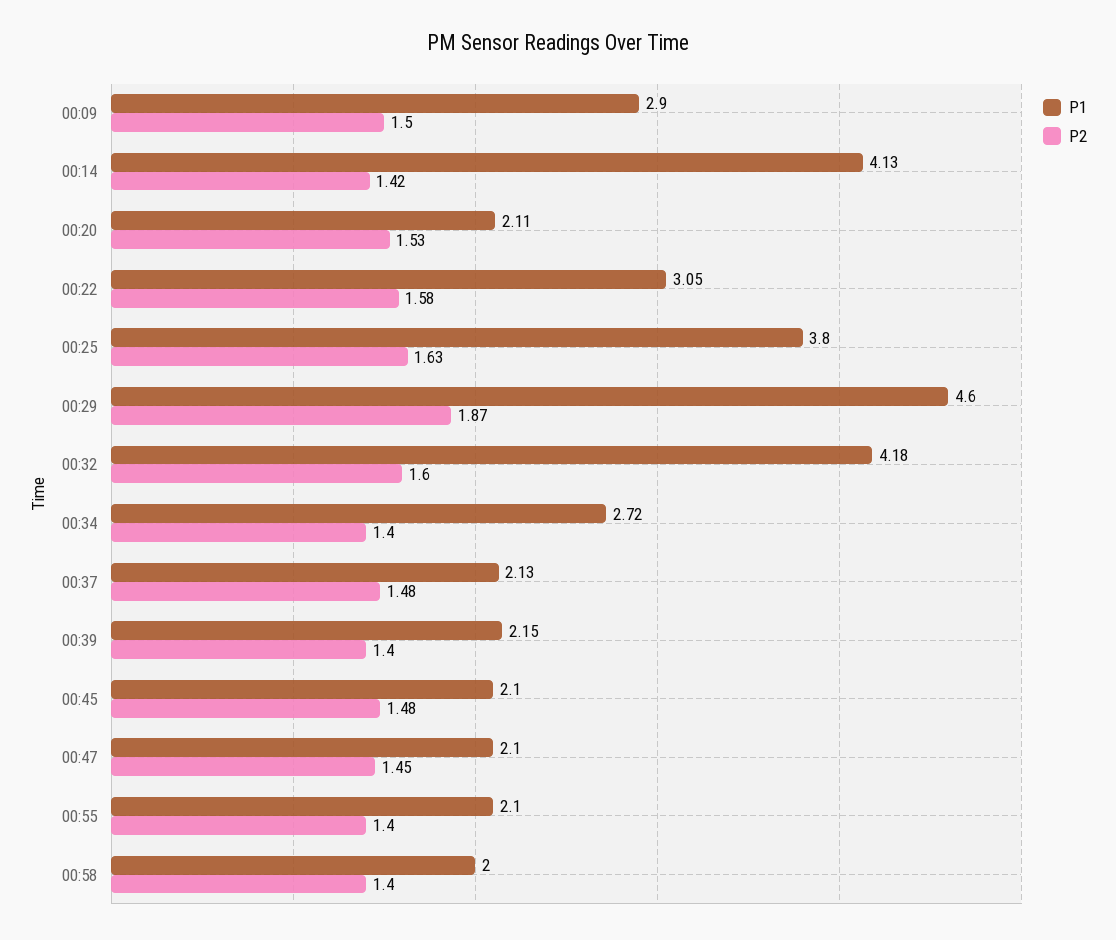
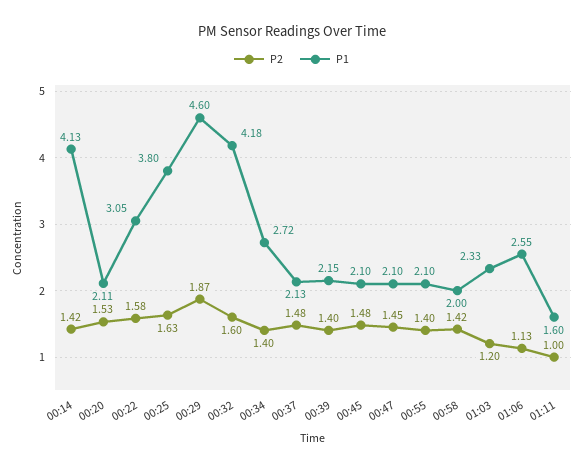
P1, 00:09: 2.9 -> none
P2, 00:09: 1.5 -> none
P2, 00:58: 1.4 -> 1.42
P2, 01:03: none -> 1.2
P1, 01:03: none -> 2.33
P2, 01:06: none -> 1.13
P1, 01:06: none -> 2.55
P2, 01:11: none -> 1
P1, 01:11: none -> 1.6

